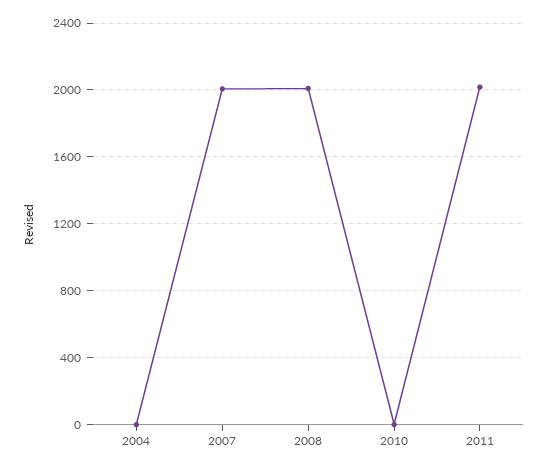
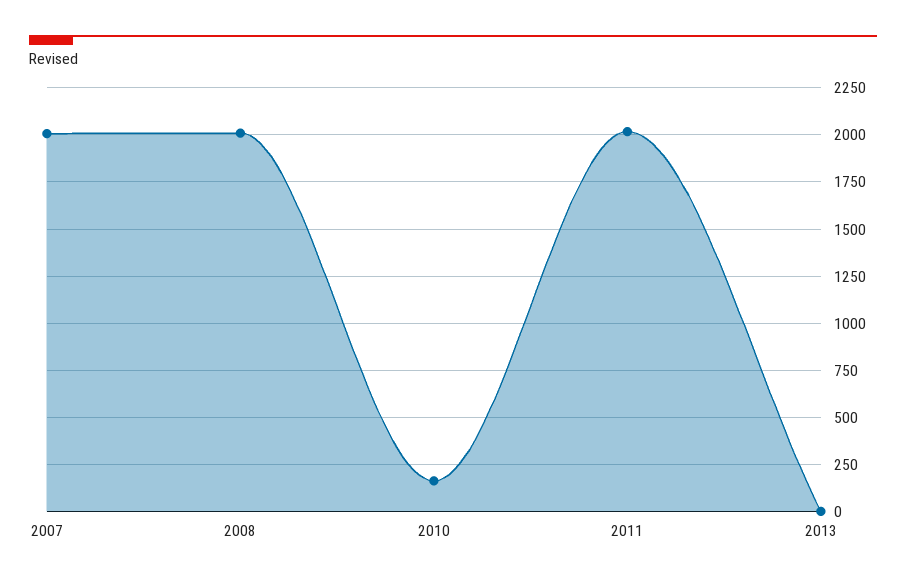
2004: 0 -> none
2010: 0 -> 150
2013: none -> 0

